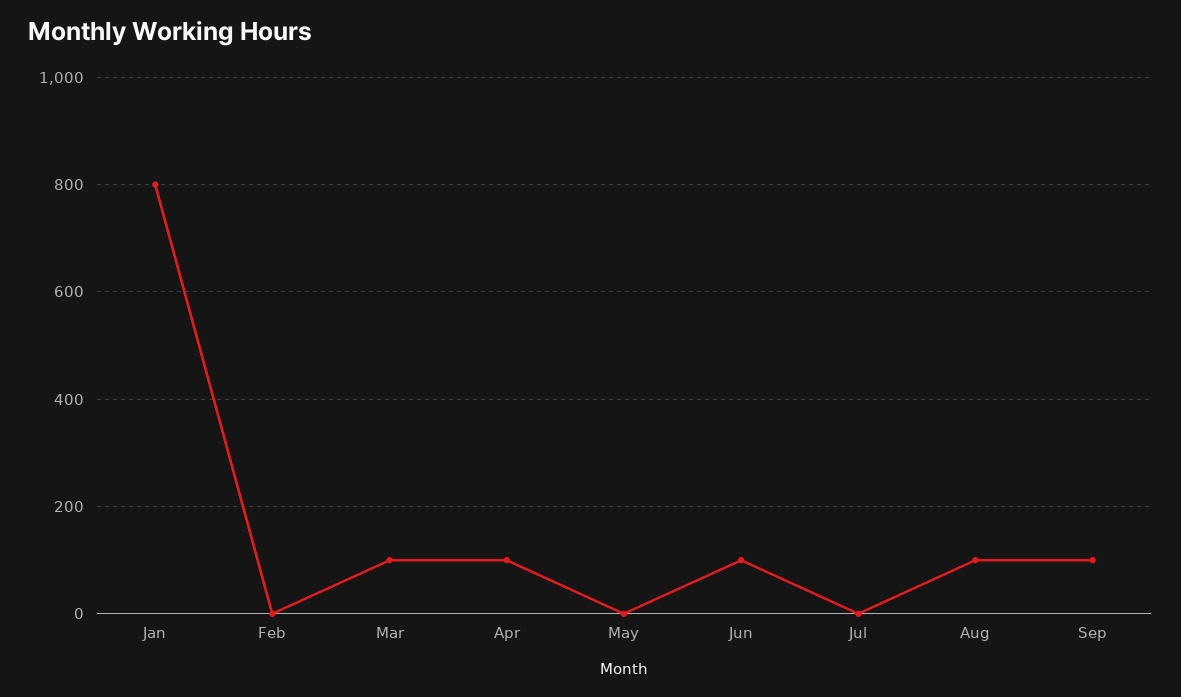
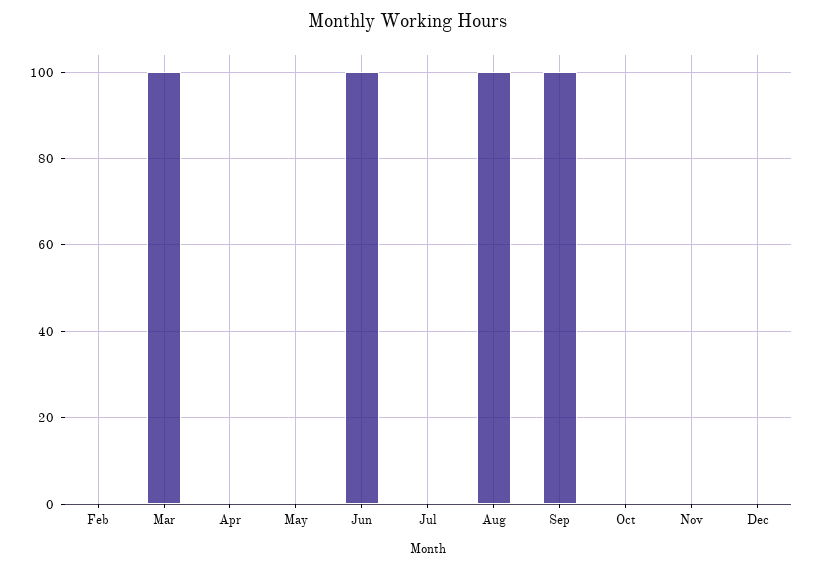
Jan: 800 -> none
Apr: 100 -> 0
Oct: none -> 0
Nov: none -> 0
Dec: none -> 0

